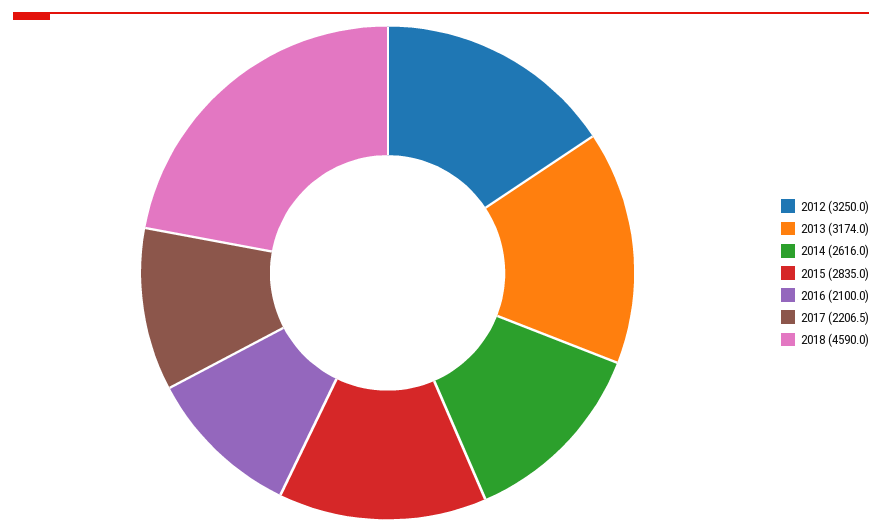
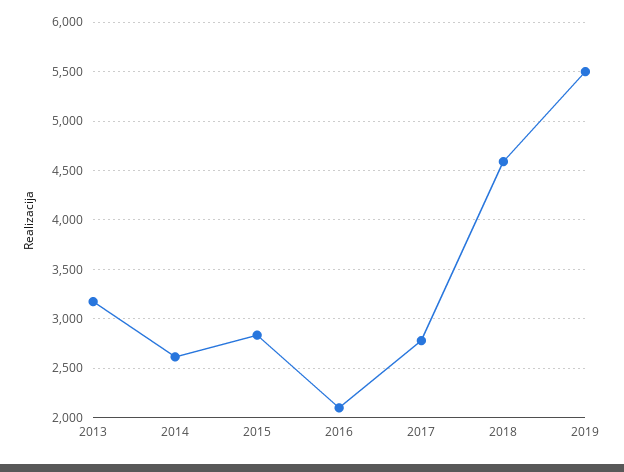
2012: 3250 -> none
2017: 2206.5 -> 2800
2019: none -> 5500

